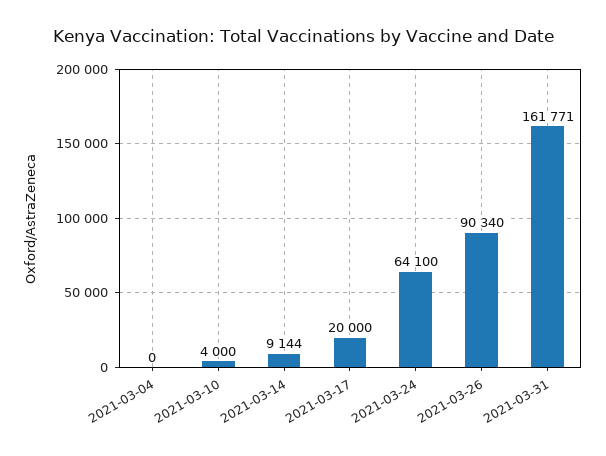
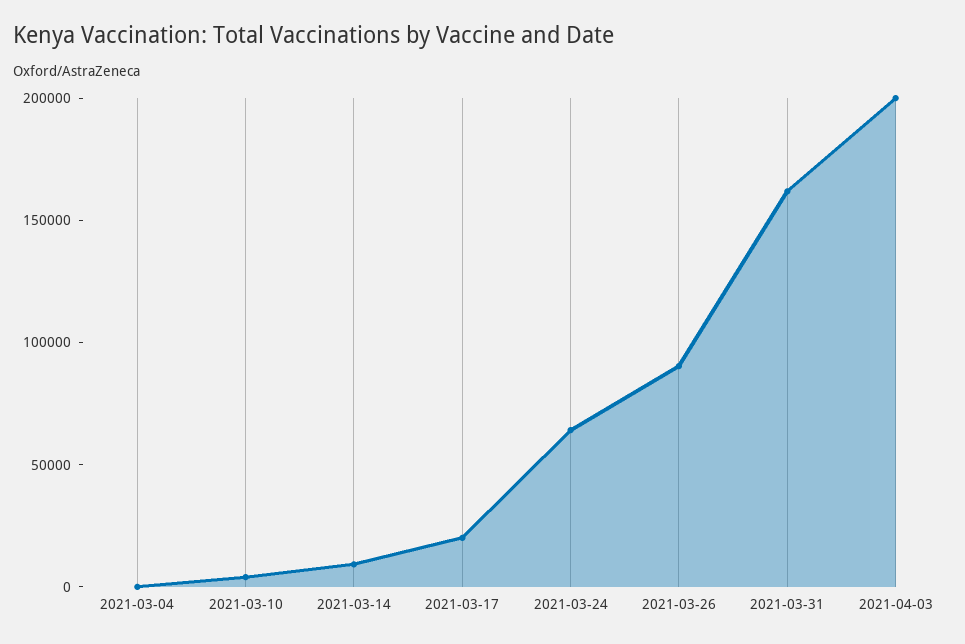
2021-04-03: none -> 200000

